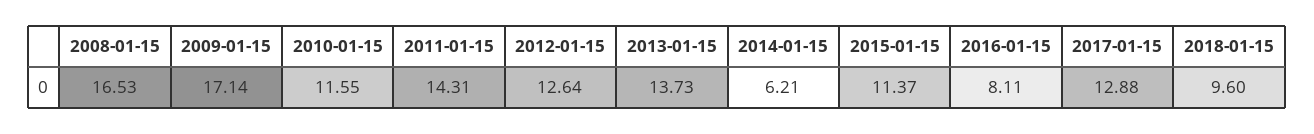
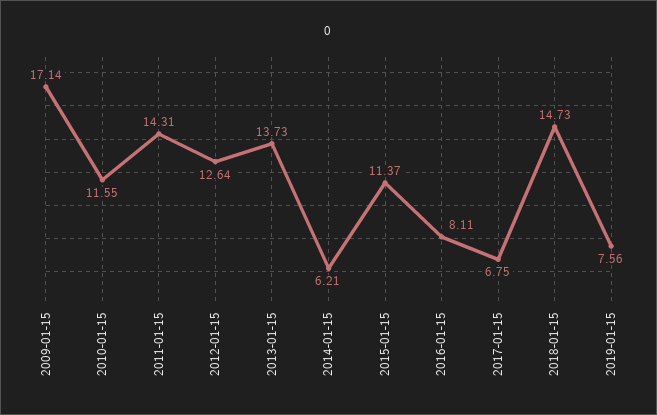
2008-01-15: 16.53 -> none
2017-01-15: 12.88 -> 6.75
2018-01-15: 9.6 -> 14.73
2019-01-15: none -> 7.56

